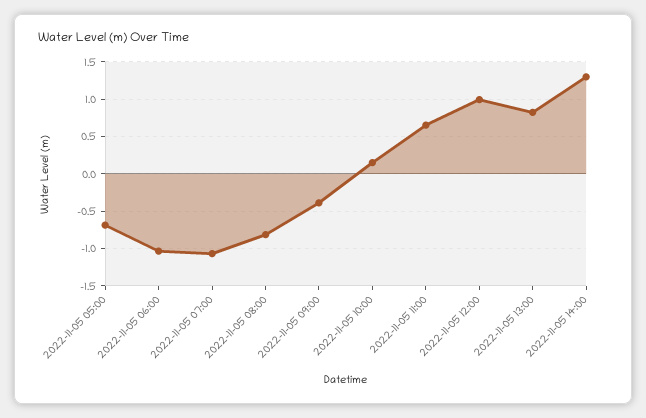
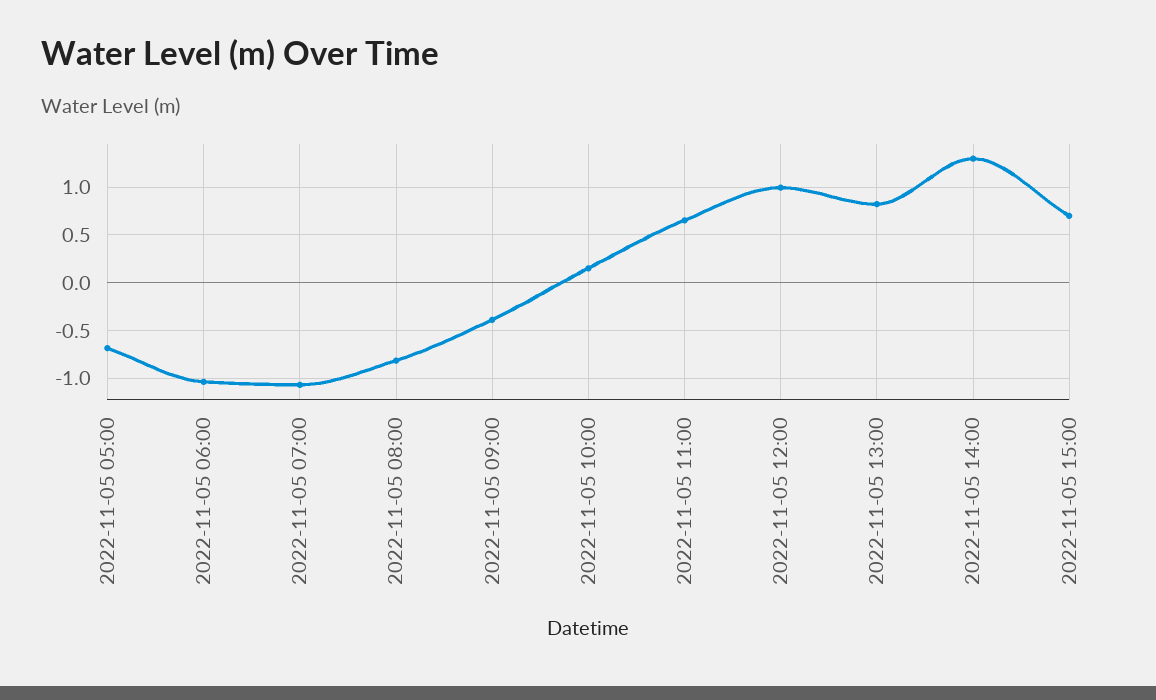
2022-11-05 15:00: none -> 0.7

